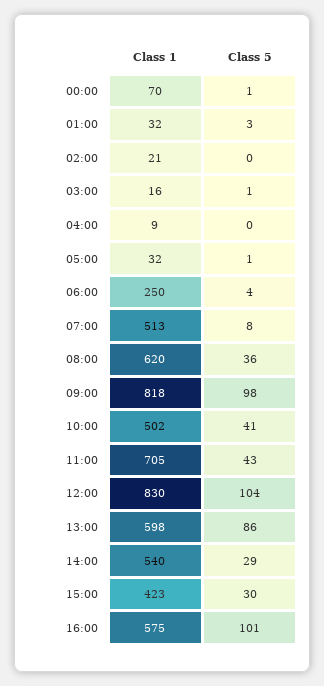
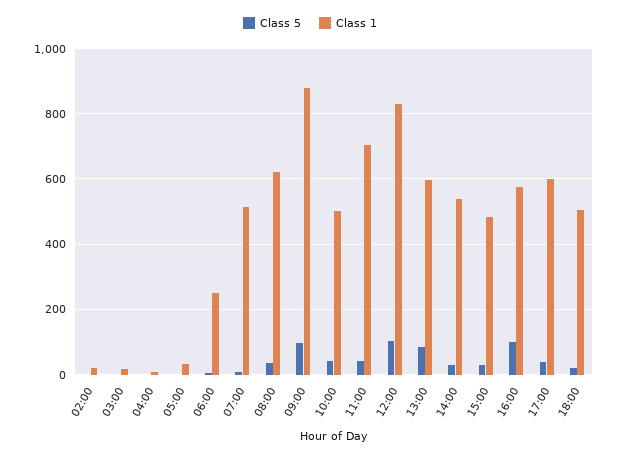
Class 1, 00:00: 70 -> none
Class 5, 00:00: 1 -> none
Class 1, 01:00: 32 -> none
Class 5, 01:00: 3 -> none
Class 1, 09:00: 818 -> 880
Class 1, 15:00: 423 -> 480
Class 5, 17:00: none -> 40
Class 1, 17:00: none -> 600
Class 5, 18:00: none -> 20
Class 1, 18:00: none -> 500

